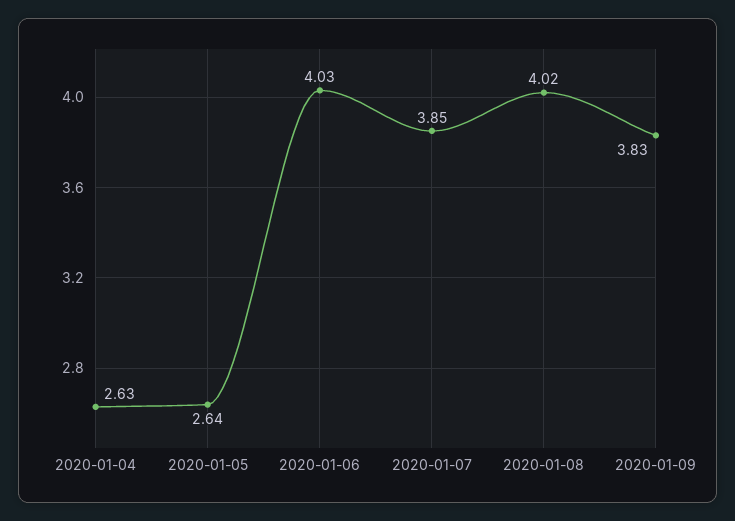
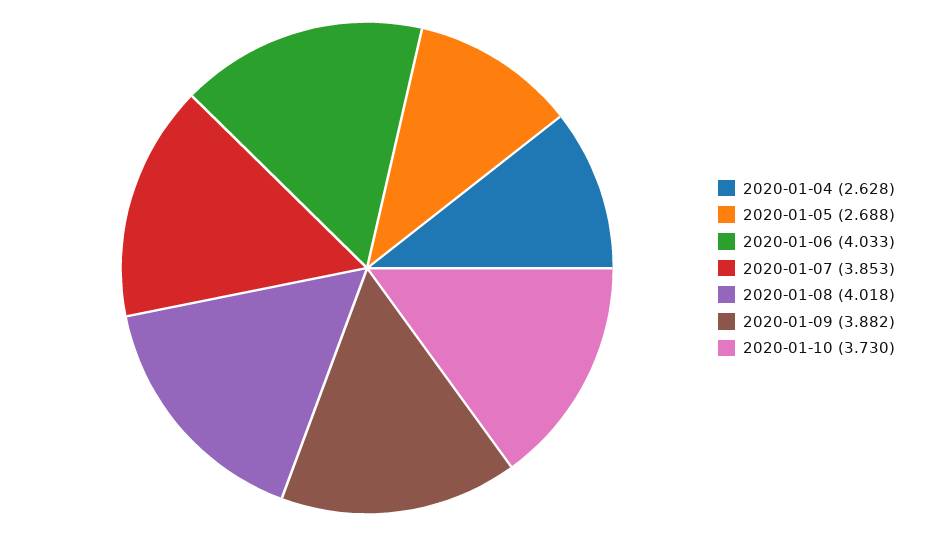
2020-01-05: 2.64 -> 2.688
2020-01-09: 3.83 -> 3.882
2020-01-10: none -> 3.73

